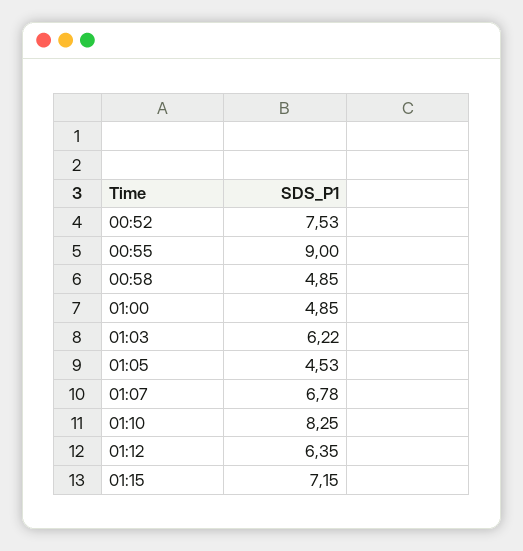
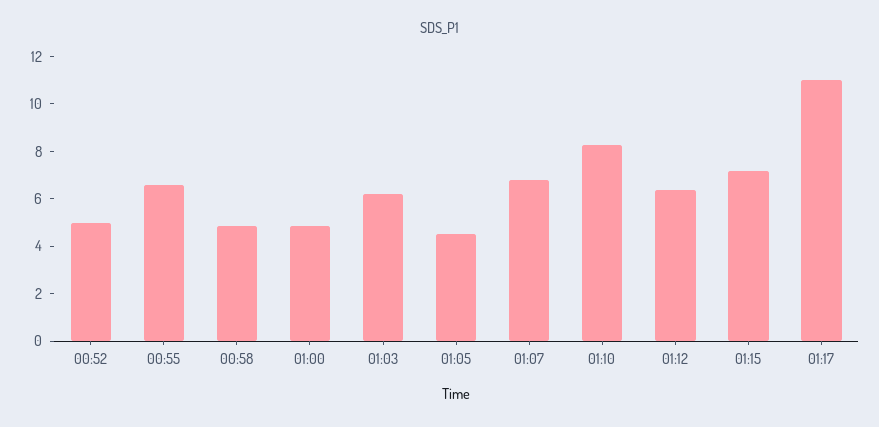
00:52: 7.53 -> 5
00:55: 9 -> 6.5
01:17: none -> 11

